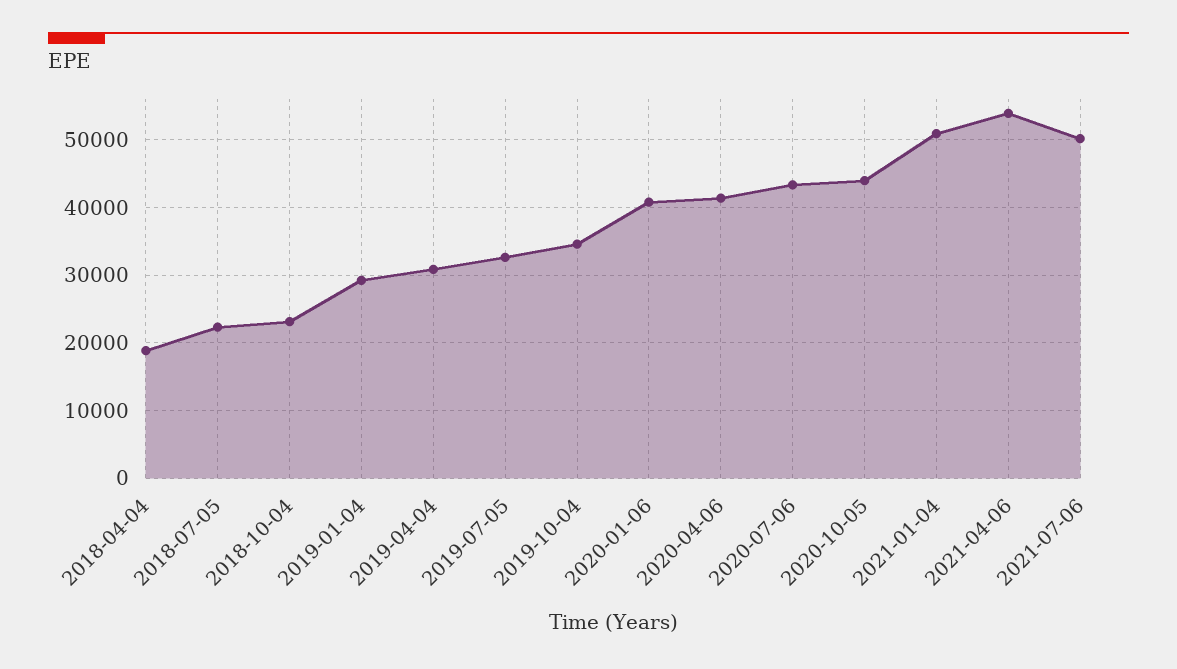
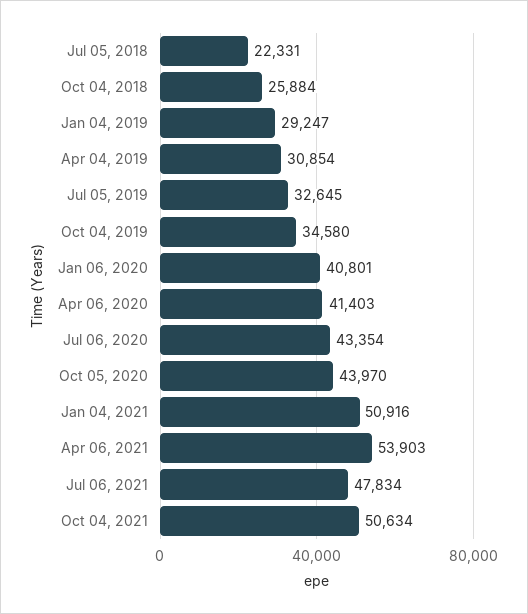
2018-04-04: 19000 -> none
2018-10-04: 23000 -> 25884
2021-07-06: 50000 -> 47834
Oct 04, 2021: none -> 50634

